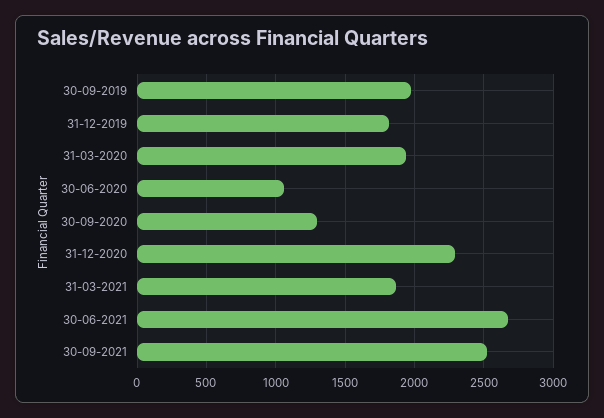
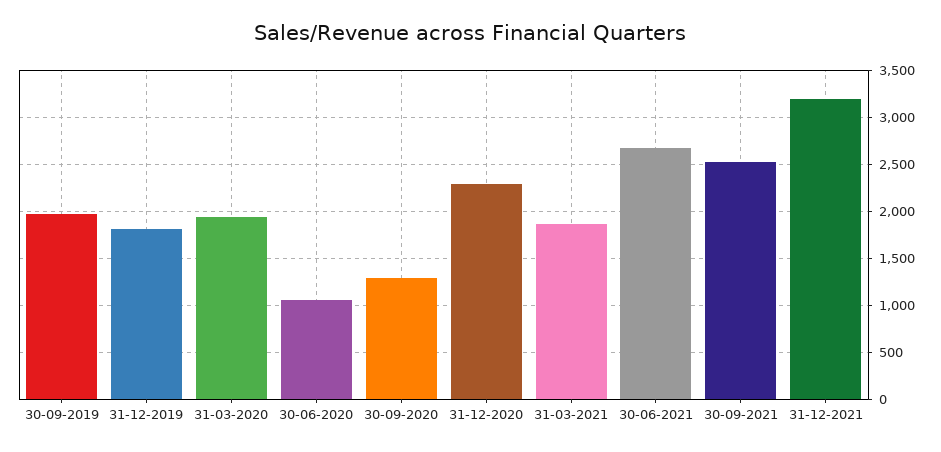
31-12-2021: none -> 3200

